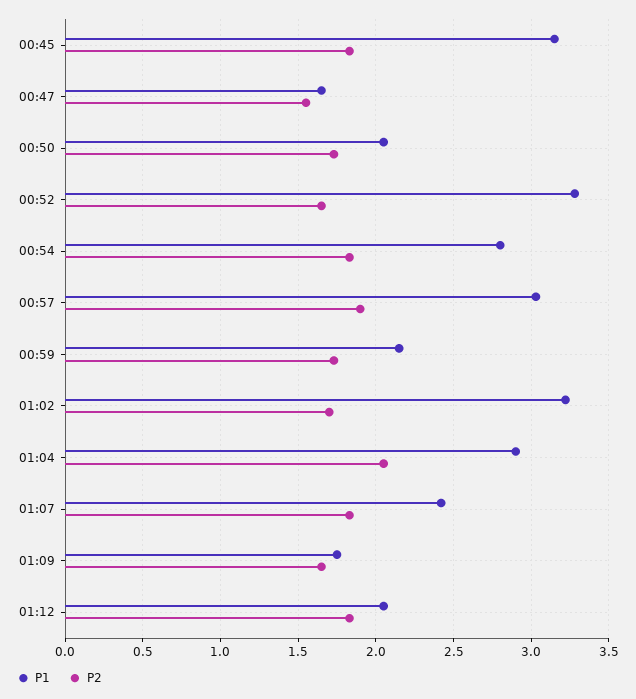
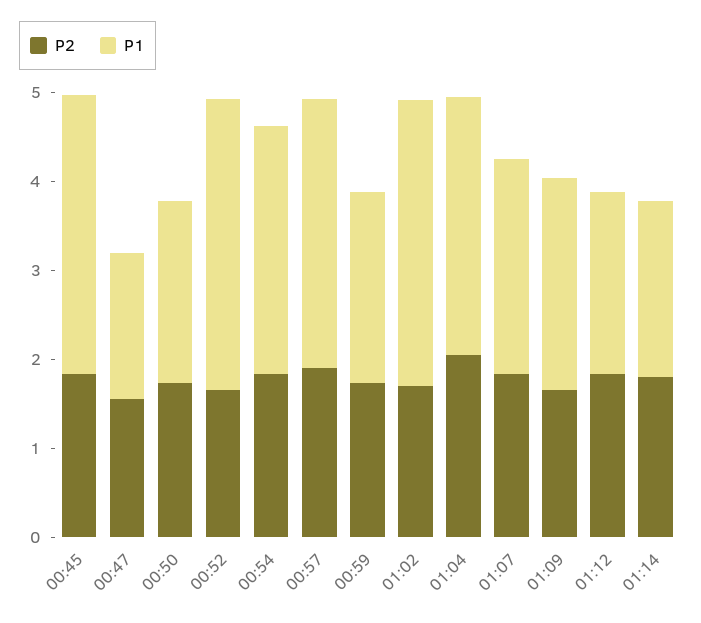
P1, 01:09: 1.75 -> 2.4
P2, 01:14: none -> 1.8
P1, 01:14: none -> 2

